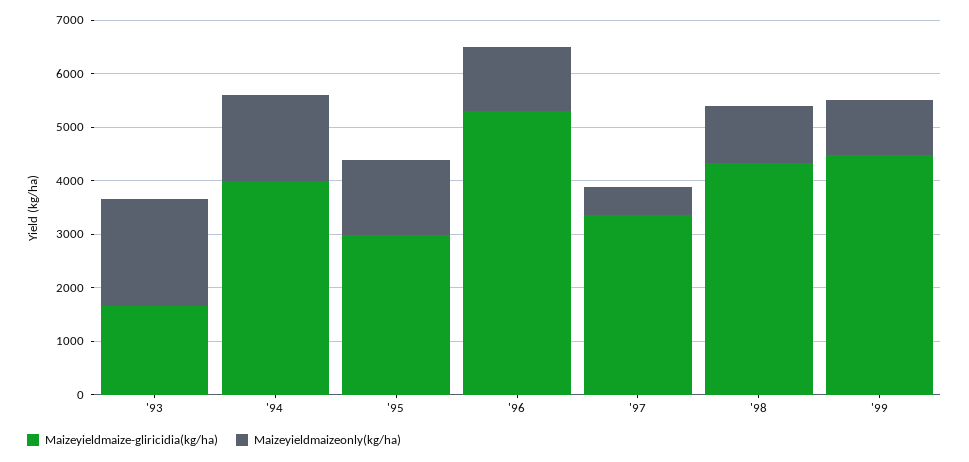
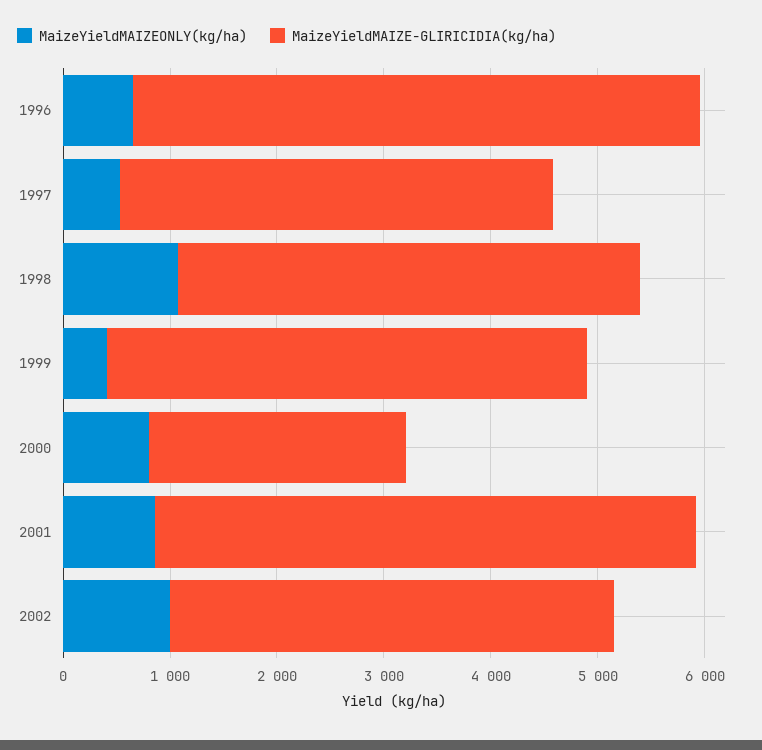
Maizeyieldmaize-gliricidia(kg/ha), '93: 1600 -> none
Maizeyieldmaizeonly(kg/ha), '93: 2000 -> none
Maizeyieldmaize-gliricidia(kg/ha), '94: 4000 -> none
Maizeyieldmaizeonly(kg/ha), '94: 1600 -> none
Maizeyieldmaize-gliricidia(kg/ha), '95: 3000 -> none
Maizeyieldmaizeonly(kg/ha), '95: 1400 -> none
Maizeyieldmaizeonly(kg/ha), '96: 1200 -> 600
Maizeyieldmaize-gliricidia(kg/ha), '97: 3400 -> 4000
Maizeyieldmaizeonly(kg/ha), '99: 1000 -> 400
Maizeyieldmaizeonly(kg/ha), 2000: none -> 800
Maizeyieldmaize-gliricidia(kg/ha), 2000: none -> 2400
Maizeyieldmaizeonly(kg/ha), 2001: none -> 800
Maizeyieldmaize-gliricidia(kg/ha), 2001: none -> 5000
Maizeyieldmaizeonly(kg/ha), 2002: none -> 1000
Maizeyieldmaize-gliricidia(kg/ha), 2002: none -> 4200

